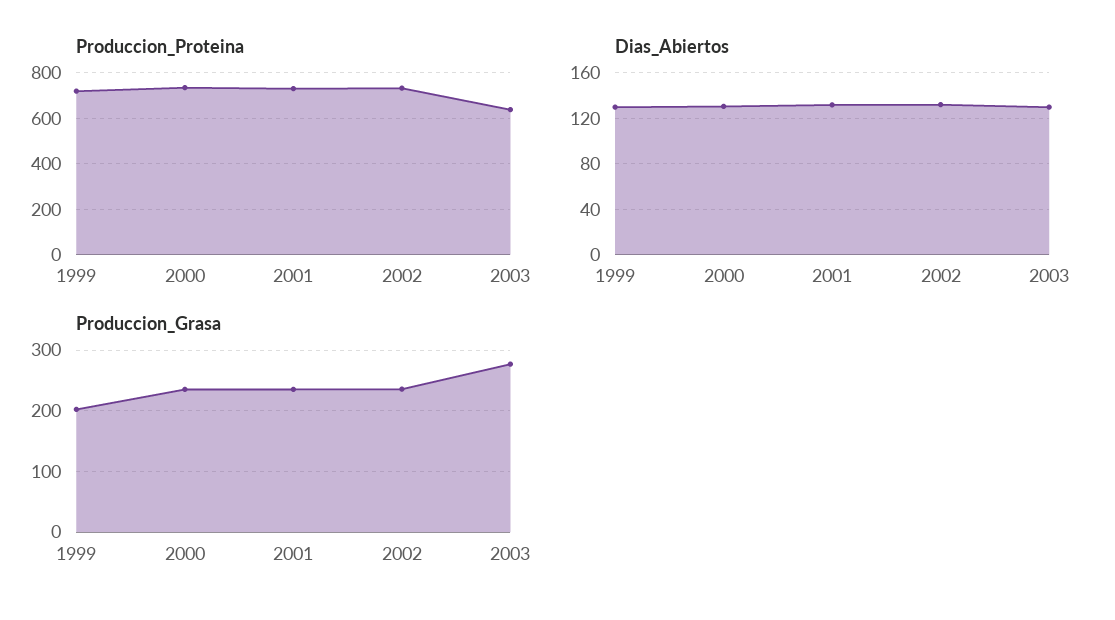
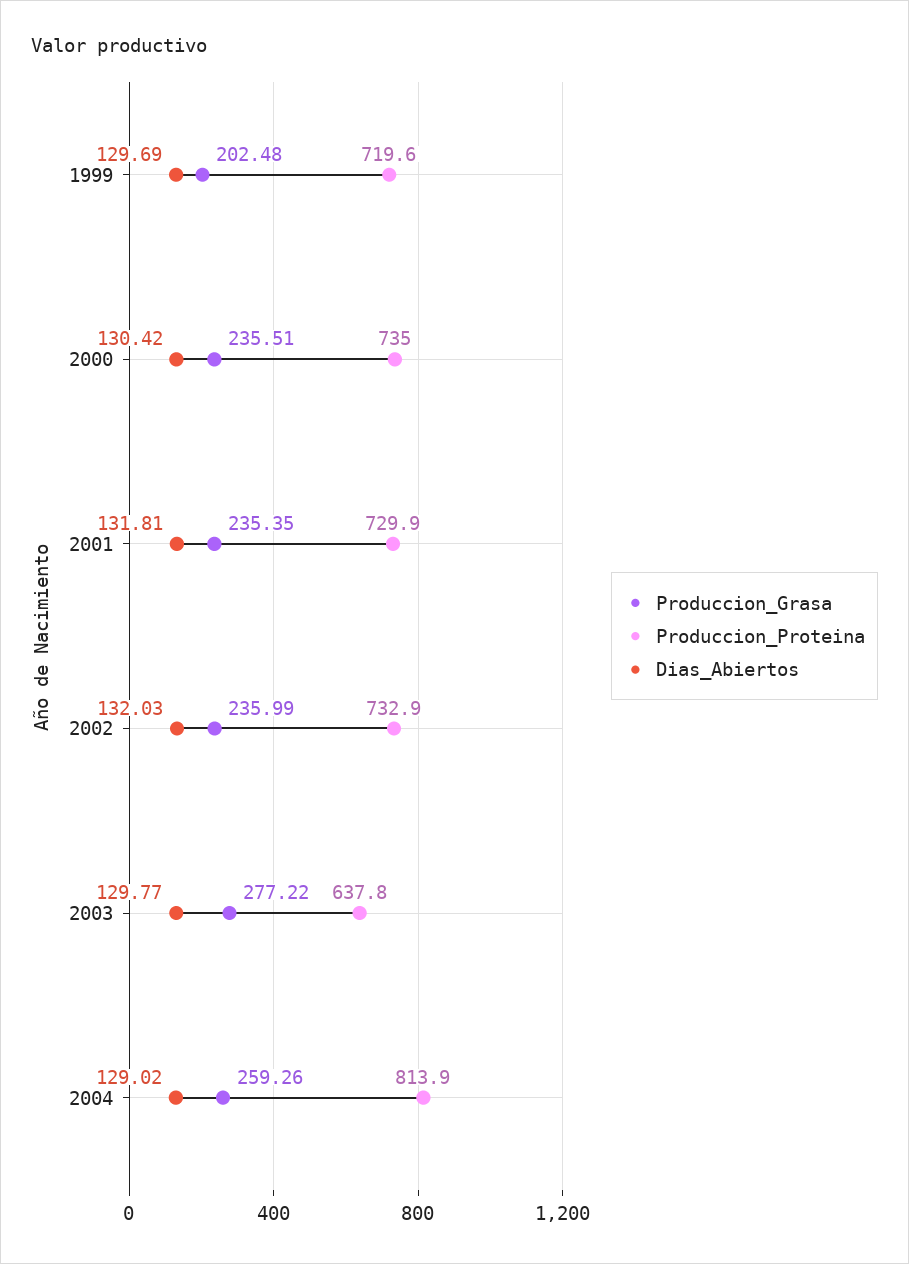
Produccion_Grasa, 2004: none -> 259.26
Produccion_Proteina, 2004: none -> 813.9
Dias_Abiertos, 2004: none -> 129.02

